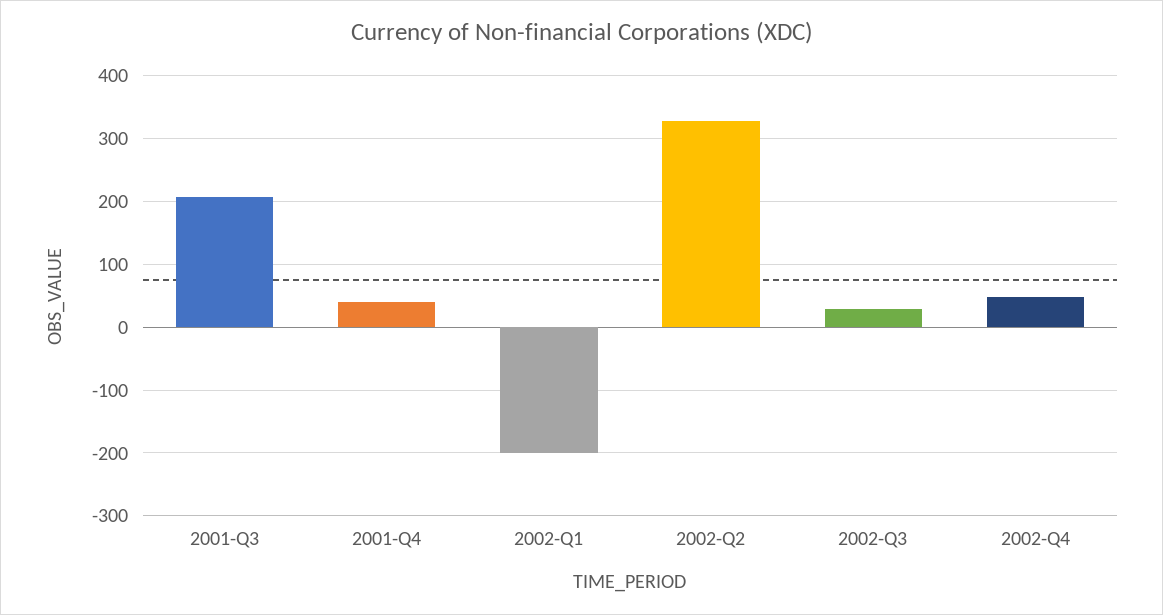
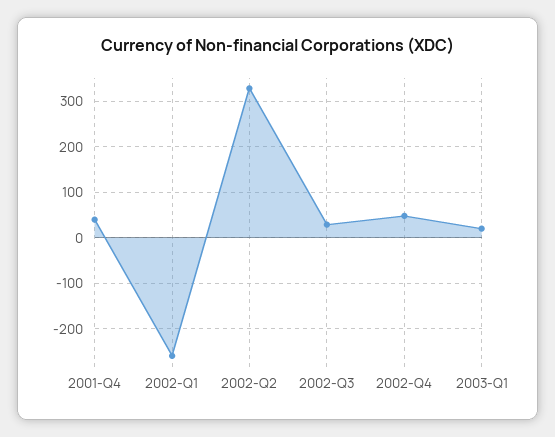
2001-Q3: 210 -> none
2002-Q1: -200 -> -260
2003-Q1: none -> 20

